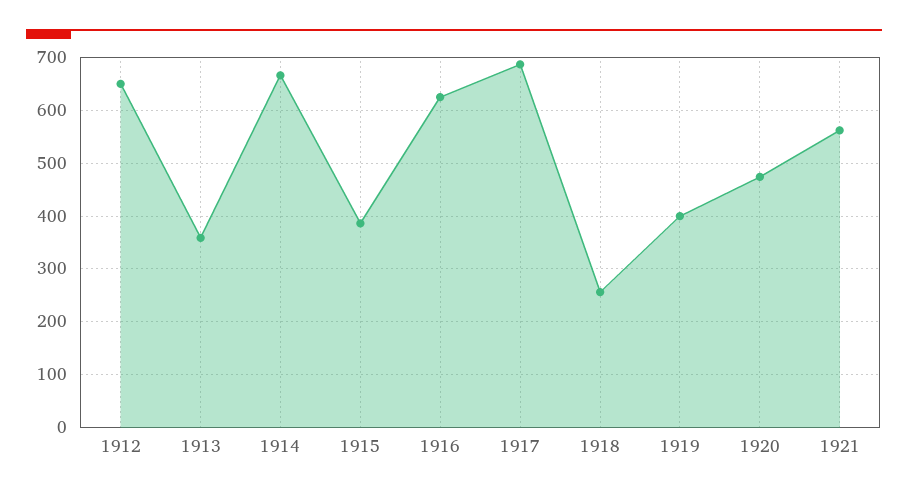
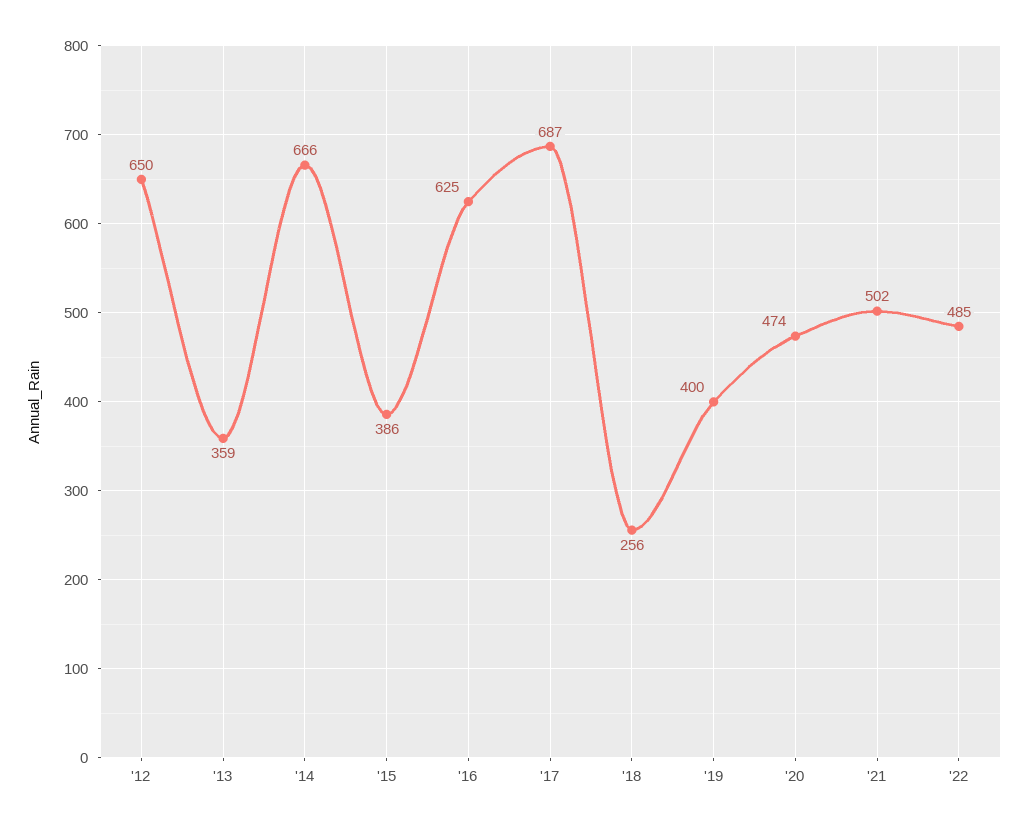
1921: 560 -> 502
'22: none -> 485

